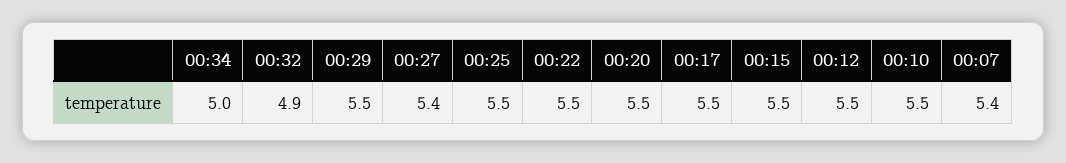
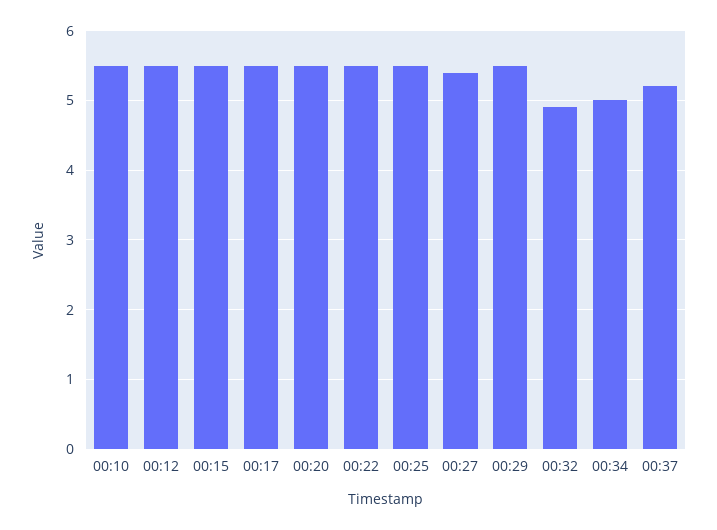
00:07: 5.4 -> none
00:37: none -> 5.2

